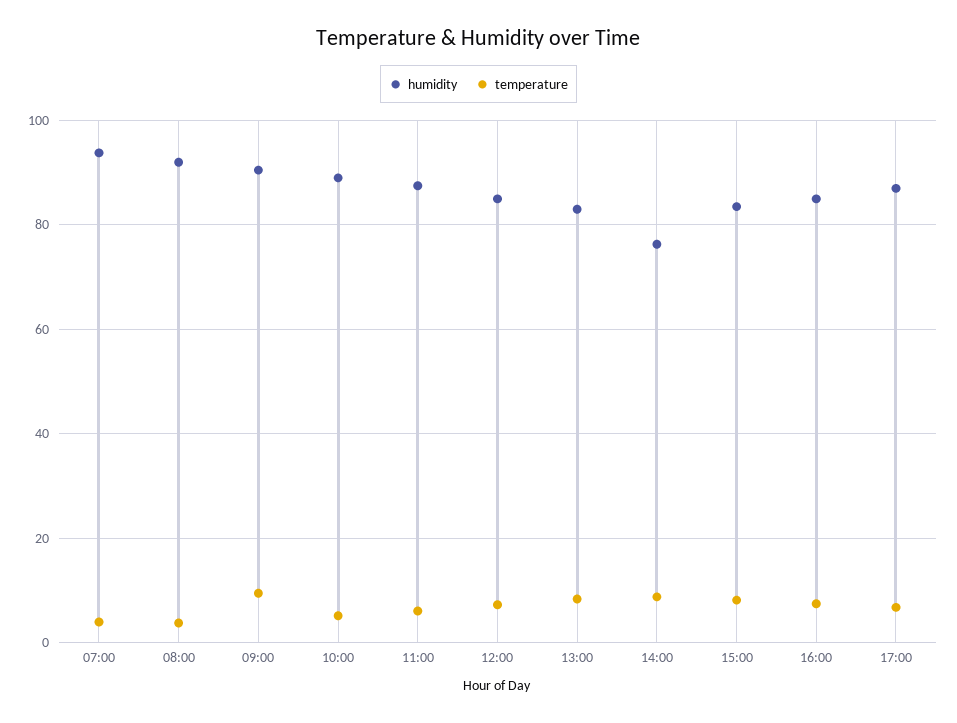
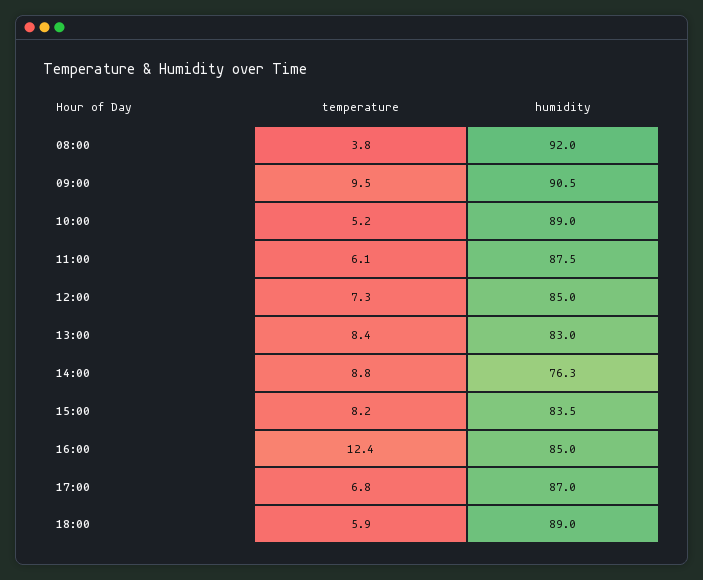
humidity, 07:00: 94 -> none
temperature, 07:00: 4 -> none
temperature, 16:00: 8 -> 12.4
temperature, 18:00: none -> 5.9
humidity, 18:00: none -> 89

